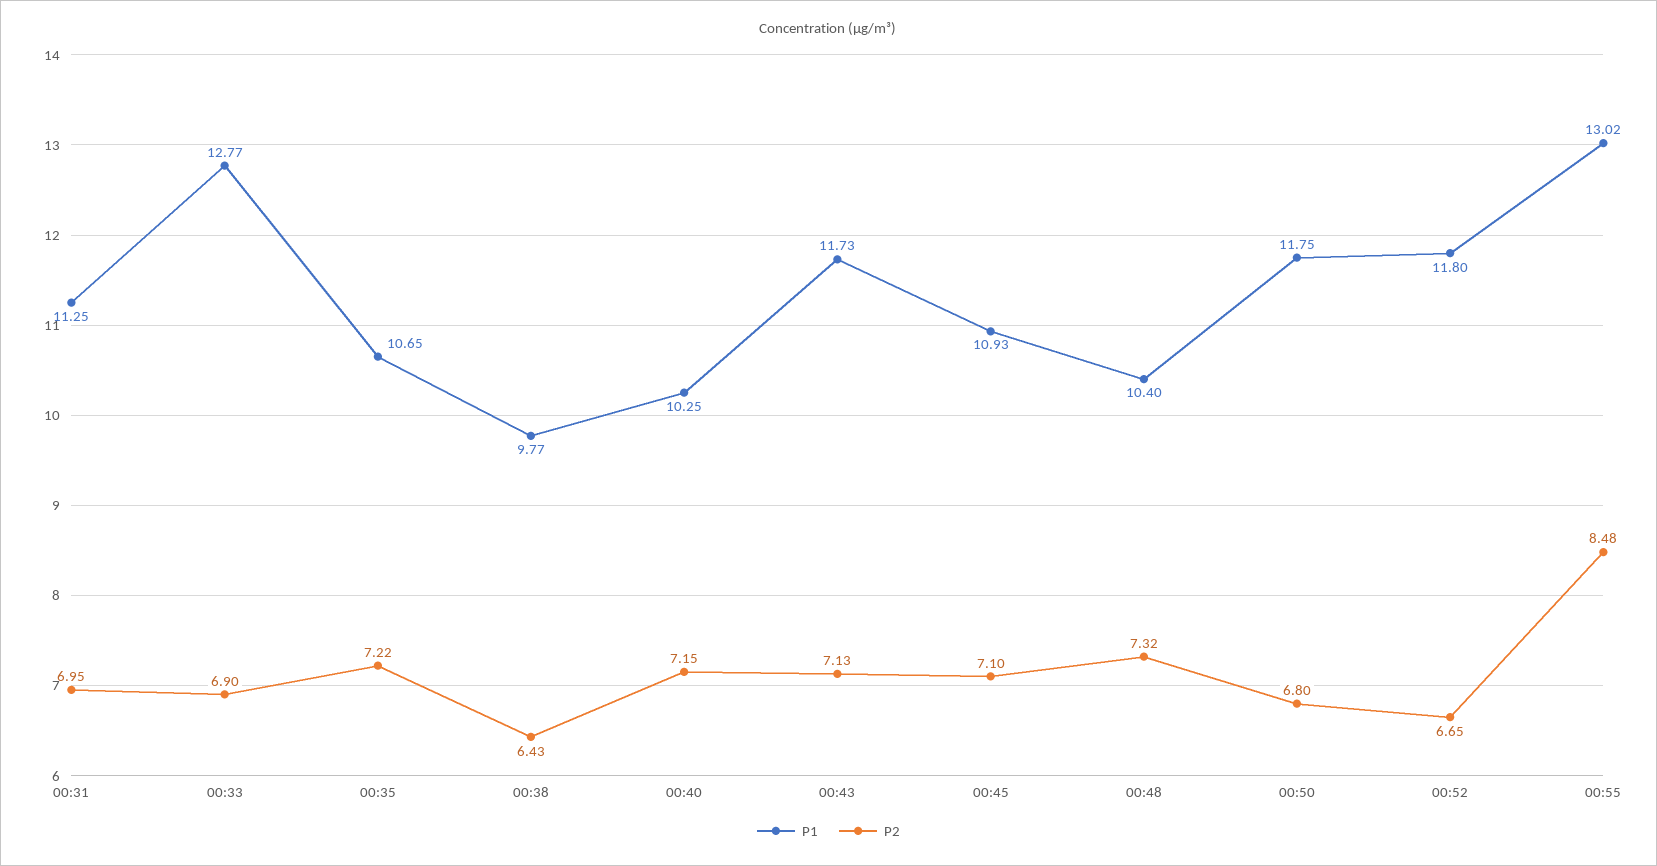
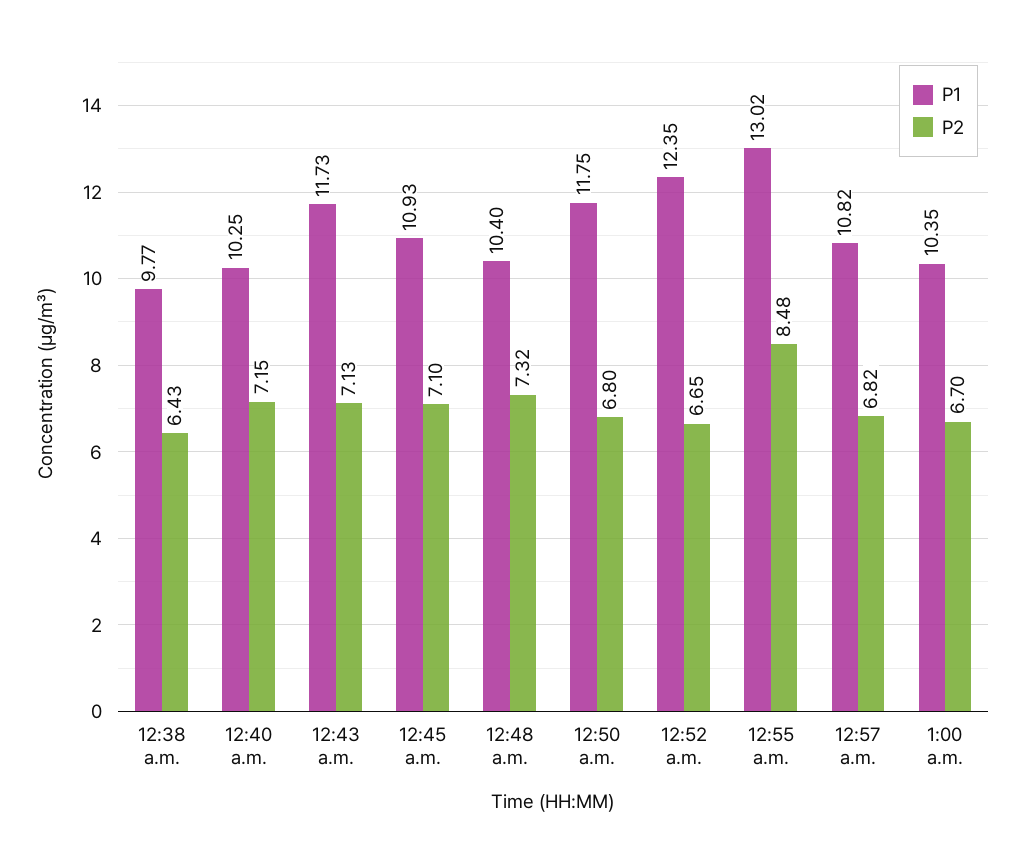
P1, 00:31: 11.25 -> none
P2, 00:31: 6.95 -> none
P1, 00:33: 12.77 -> none
P2, 00:33: 6.9 -> none
P1, 00:35: 10.65 -> none
P2, 00:35: 7.22 -> none
P1, 00:52: 11.8 -> 12.35
P1, 12:57 a.m.: none -> 10.82
P2, 12:57 a.m.: none -> 6.82
P1, 1:00 a.m.: none -> 10.35
P2, 1:00 a.m.: none -> 6.7

